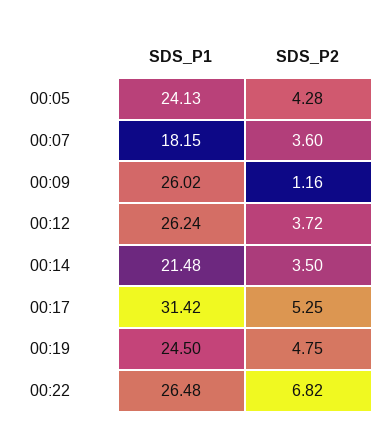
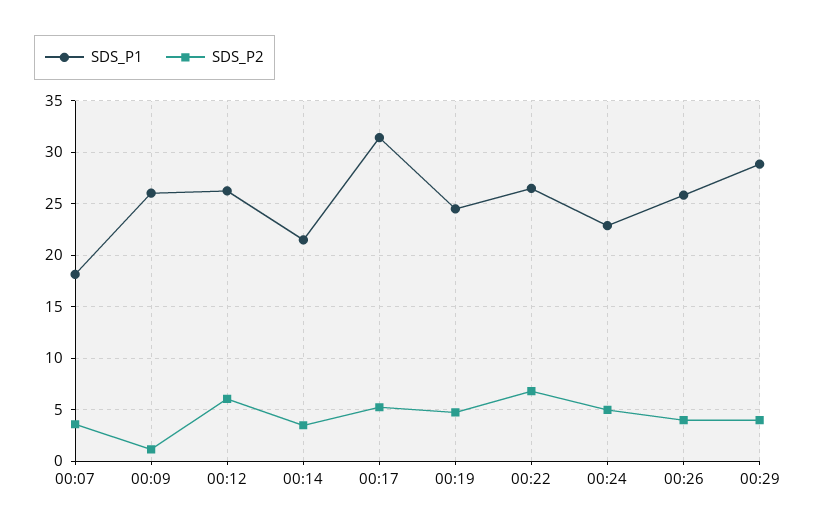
SDS_P1, 00:05: 24.13 -> none
SDS_P2, 00:05: 4.28 -> none
SDS_P2, 00:12: 3.72 -> 6
SDS_P1, 00:24: none -> 23
SDS_P2, 00:24: none -> 5
SDS_P1, 00:26: none -> 26
SDS_P2, 00:26: none -> 4
SDS_P1, 00:29: none -> 29
SDS_P2, 00:29: none -> 4

